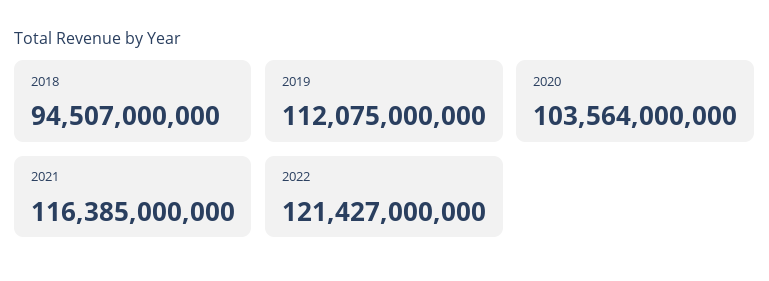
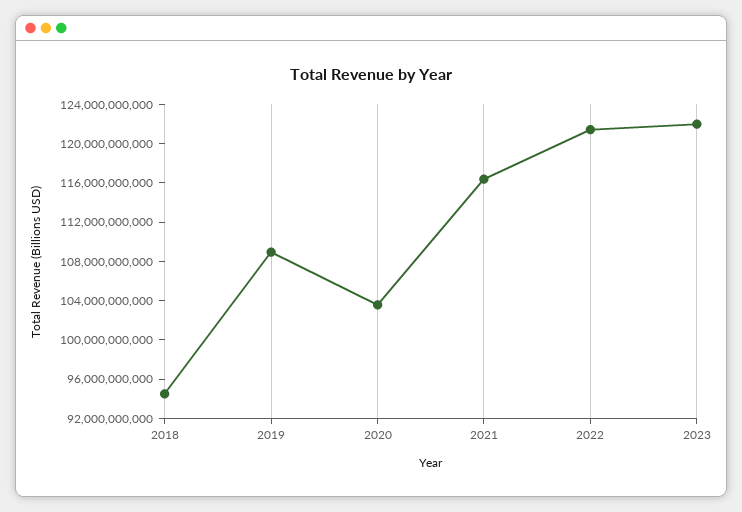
2019: 112075000000 -> 109000000000
2023: none -> 122000000000

